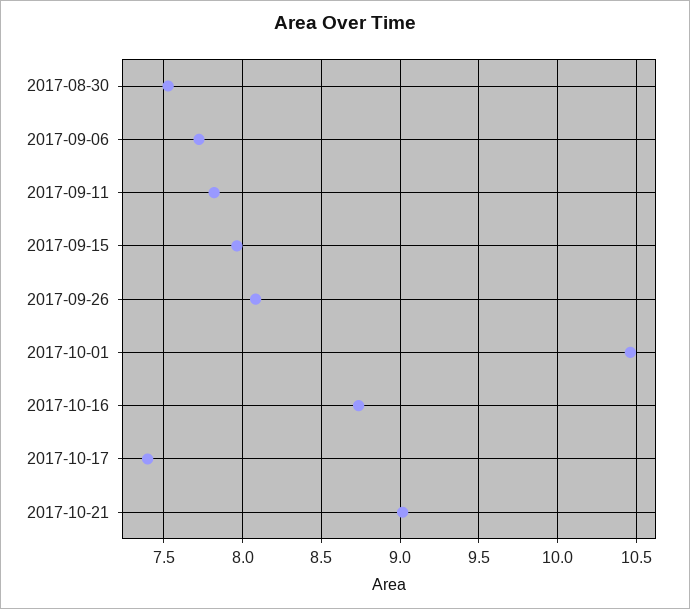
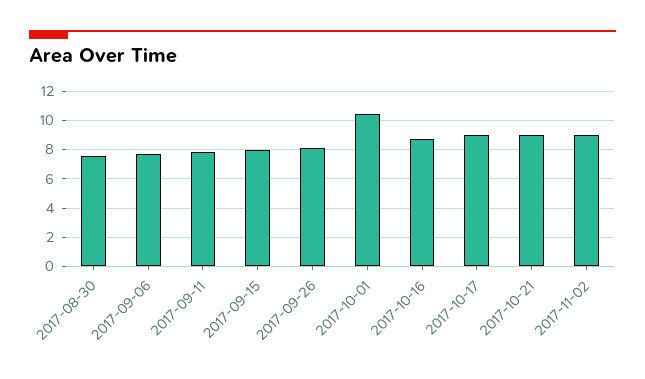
2017-10-17: 7.4 -> 9
2017-11-02: none -> 9

